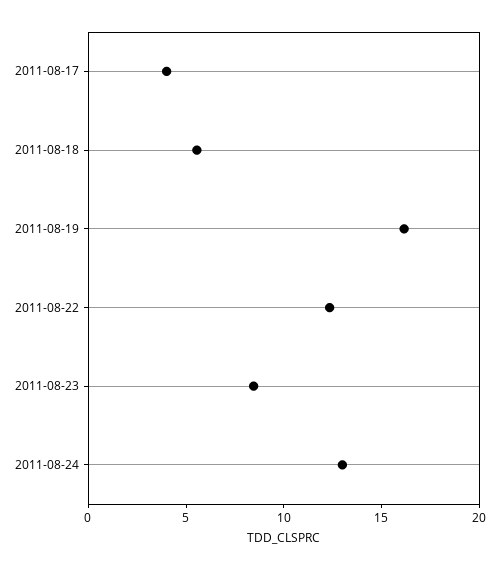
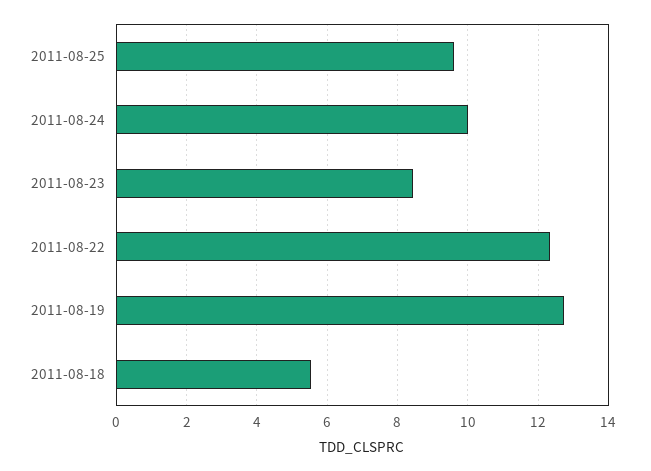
2011-08-17: 4 -> none
2011-08-19: 16 -> 12.8
2011-08-24: 13 -> 10
2011-08-25: none -> 9.6

